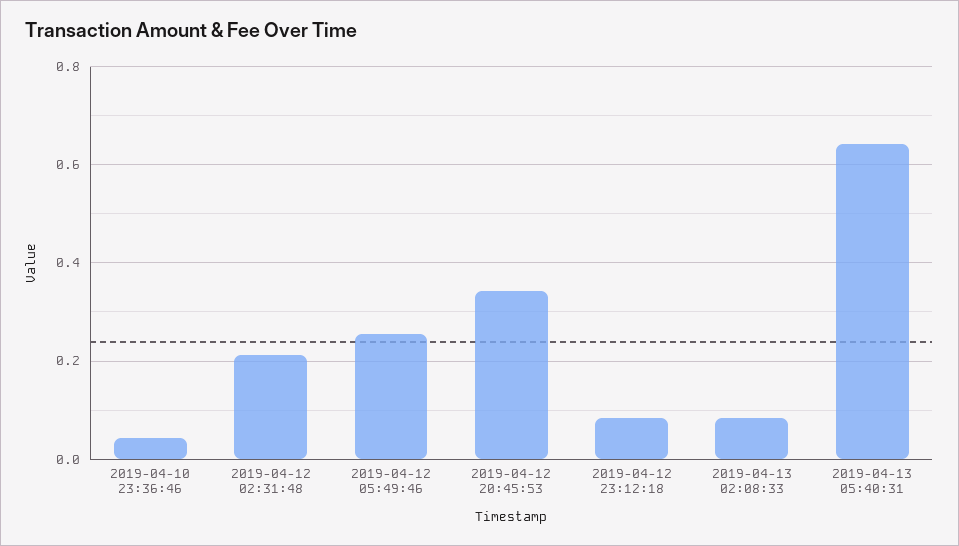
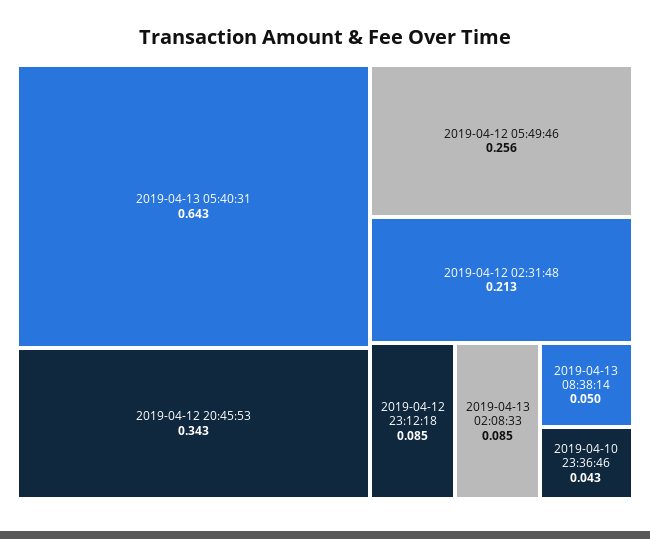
2019-04-13 08:38:14: none -> 0.05

